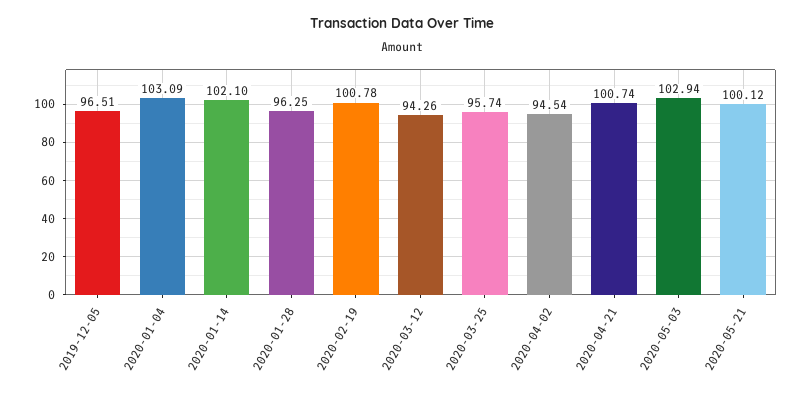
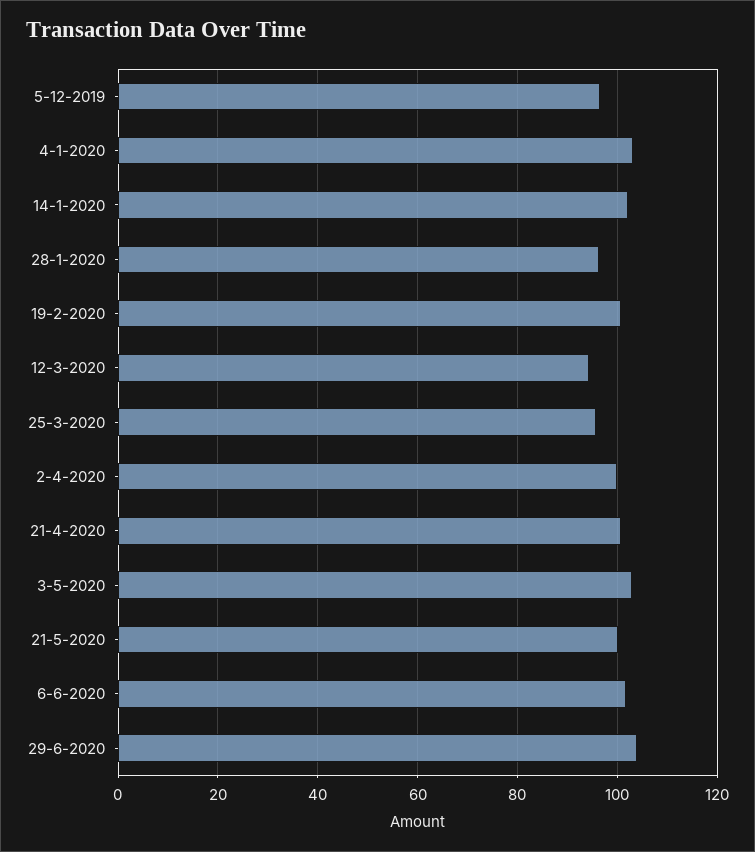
2020-04-02: 94.54 -> 100
6-6-2020: none -> 102
29-6-2020: none -> 104

